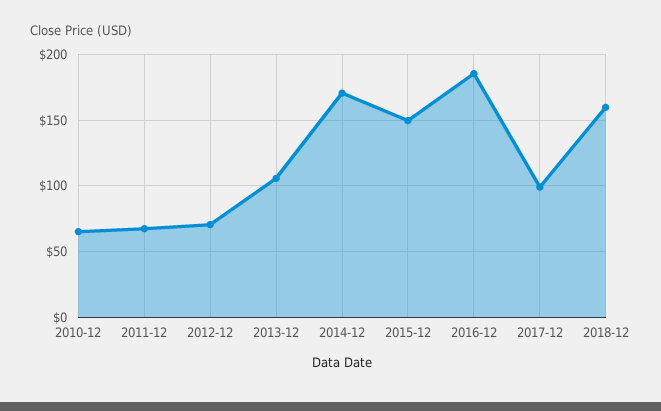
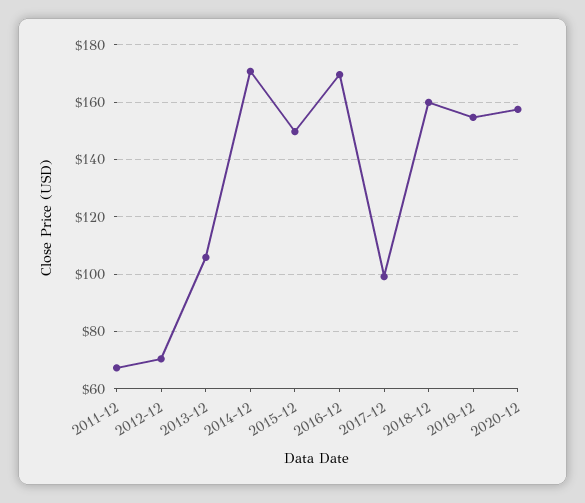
2010-12: 65 -> none
2016-12: 185 -> 170
2019-12: none -> 155
2020-12: none -> 157.5

